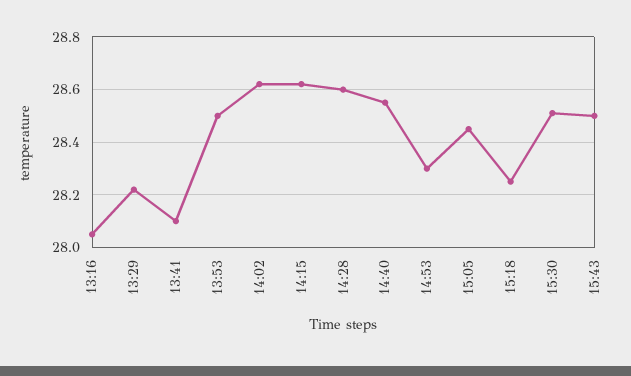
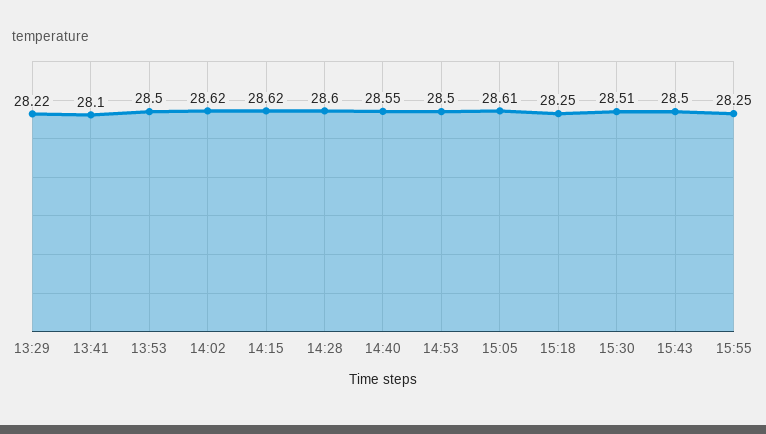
13:16: 28.05 -> none
14:53: 28.3 -> 28.5
15:05: 28.45 -> 28.61
15:55: none -> 28.25

